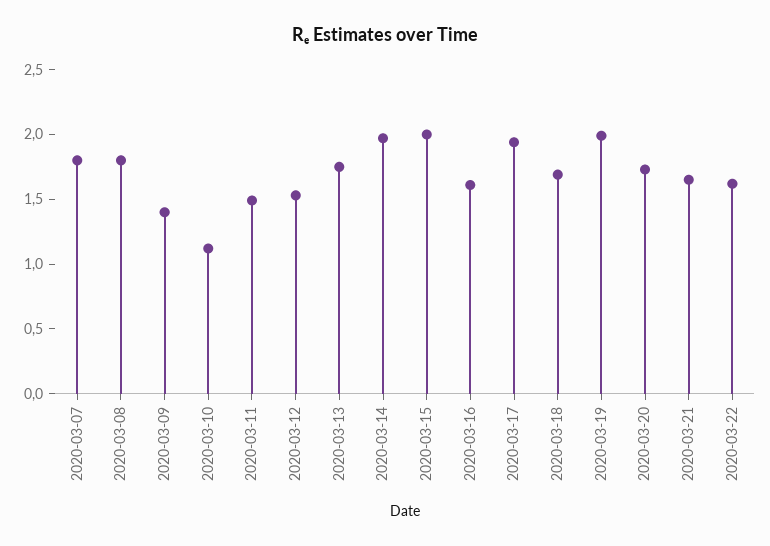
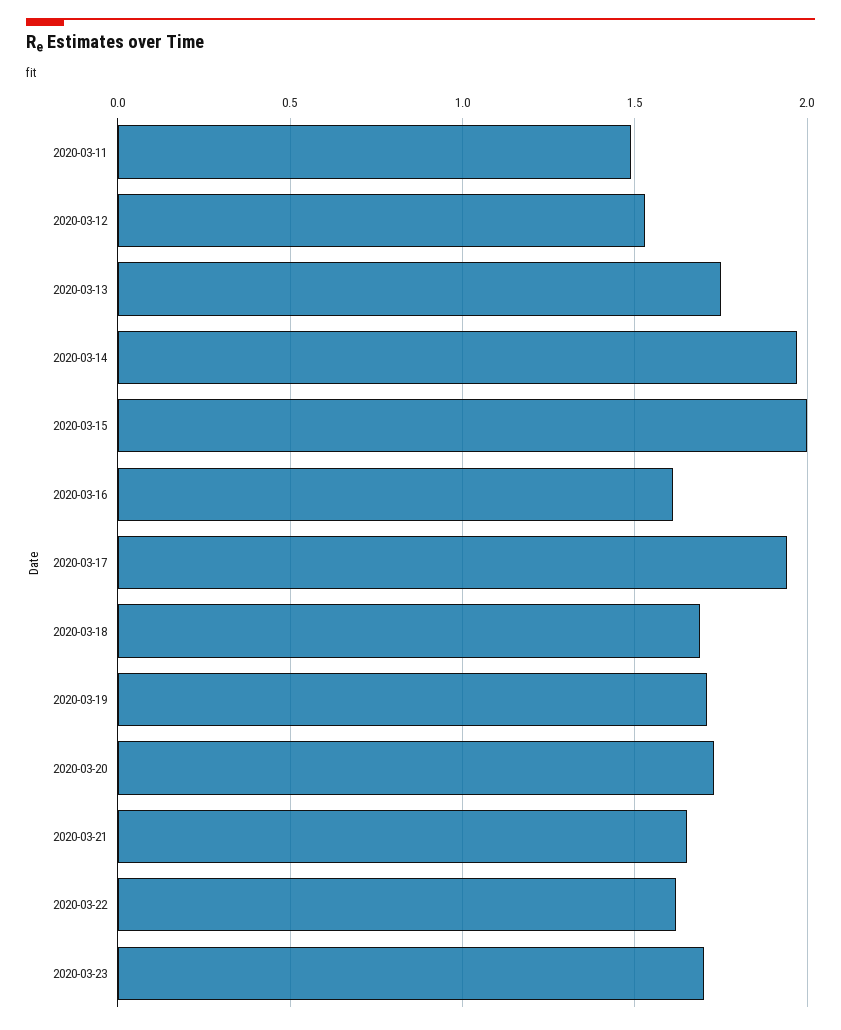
2020-03-07: 1.8 -> none
2020-03-08: 1.8 -> none
2020-03-09: 1.4 -> none
2020-03-10: 1.1 -> none
2020-03-19: 2 -> 1.7
2020-03-23: none -> 1.7

